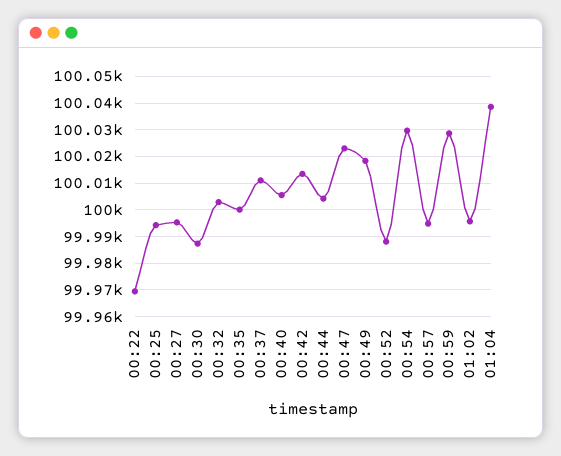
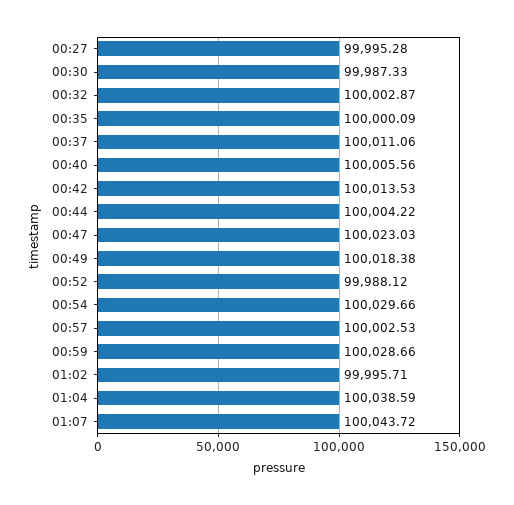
00:22: 99970 -> none
00:25: 99995 -> none
00:57: 99995 -> 100002.53
01:07: none -> 100043.72

